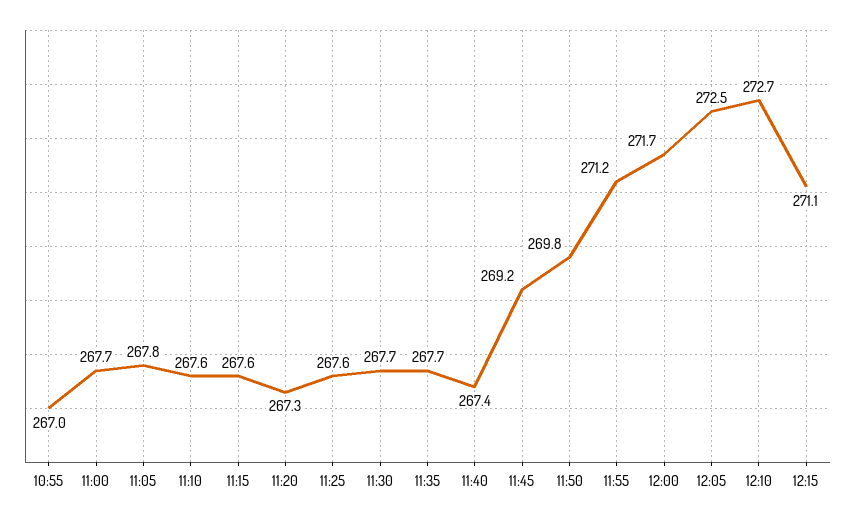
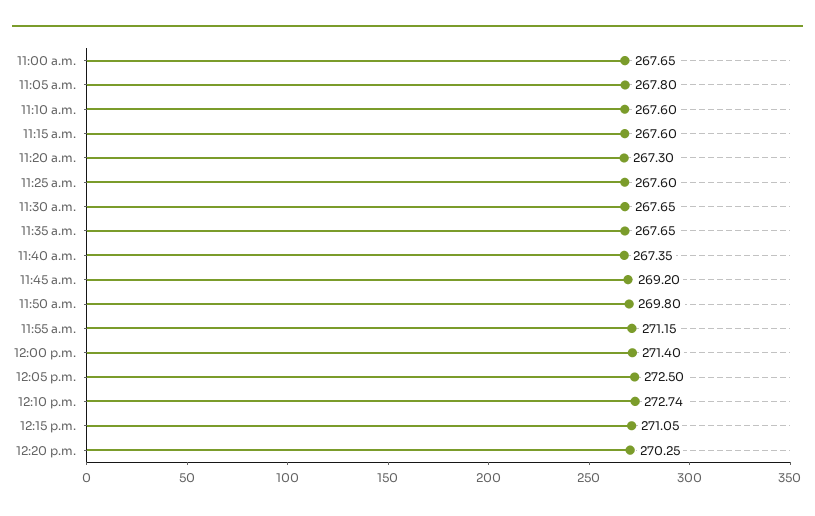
10:55: 267 -> none
12:00: 271.7 -> 271.4
12:20 p.m.: none -> 270.25

